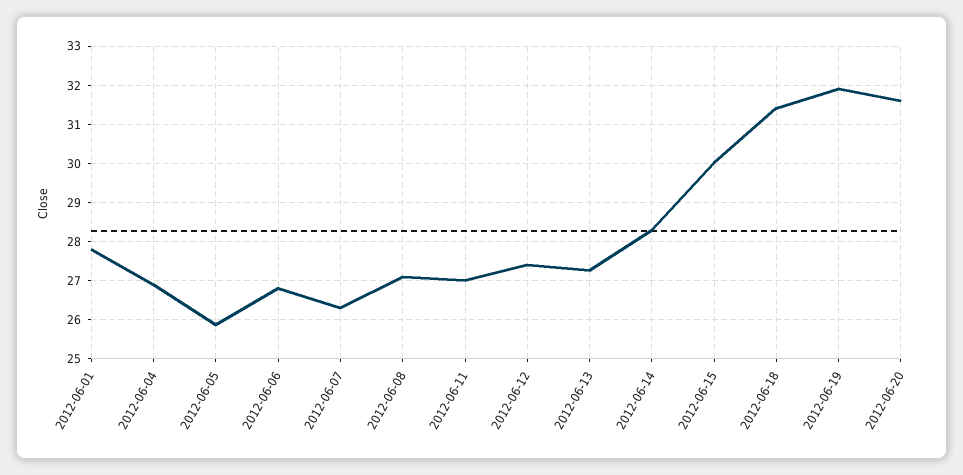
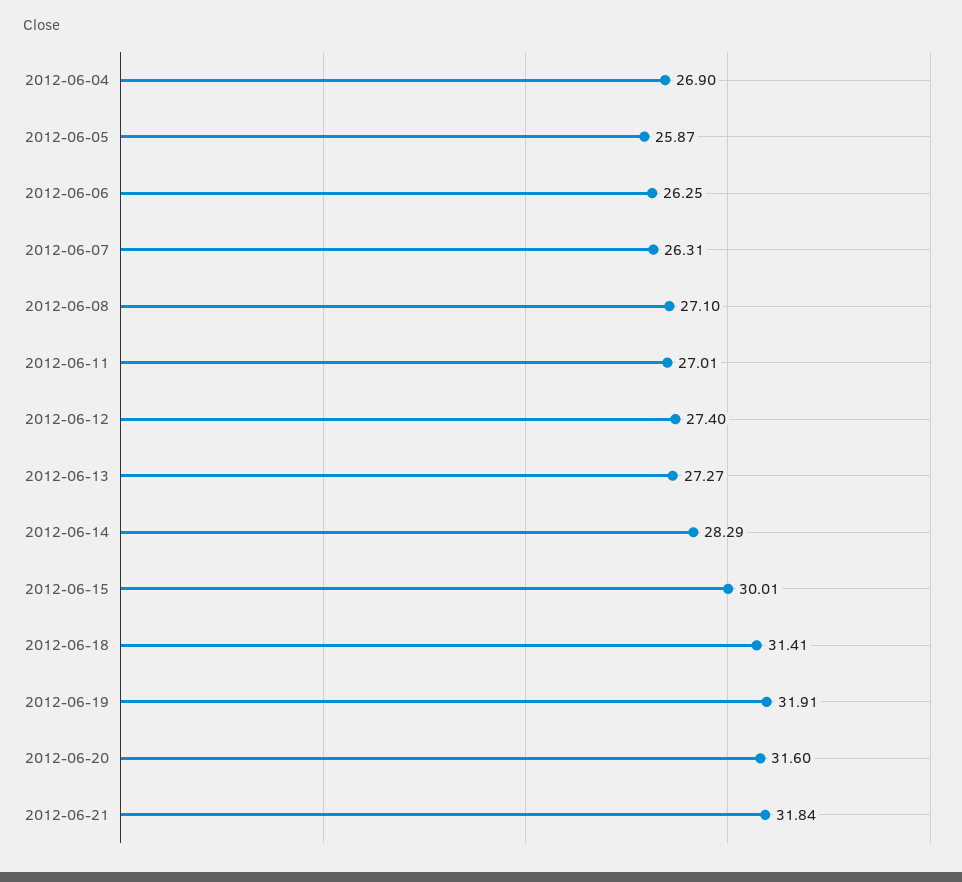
2012-06-01: 27.8 -> none
2012-06-06: 26.8 -> 26.25
2012-06-21: none -> 31.84

